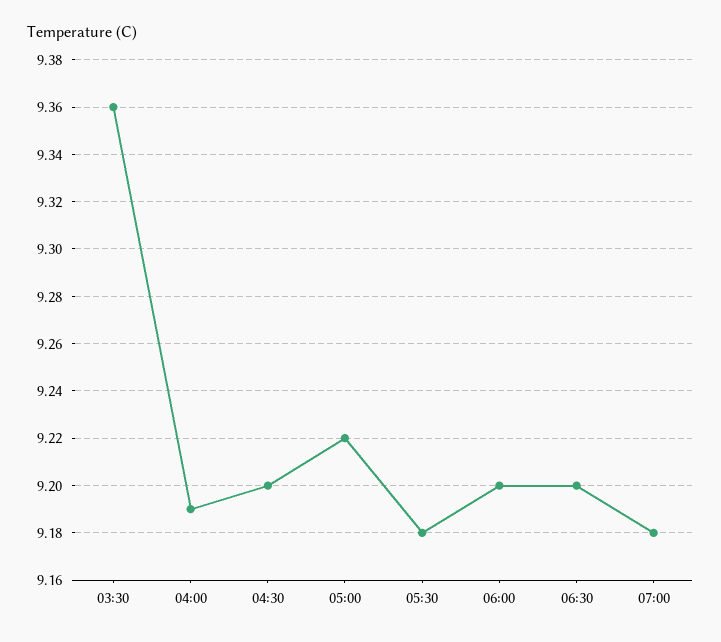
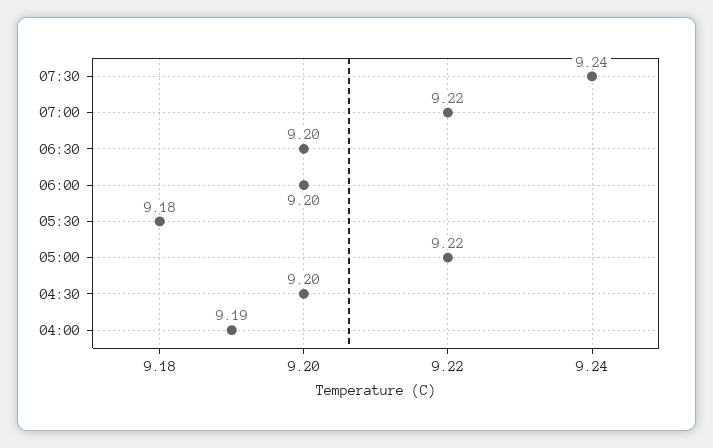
03:30: 9.36 -> none
07:00: 9.18 -> 9.22
07:30: none -> 9.24

